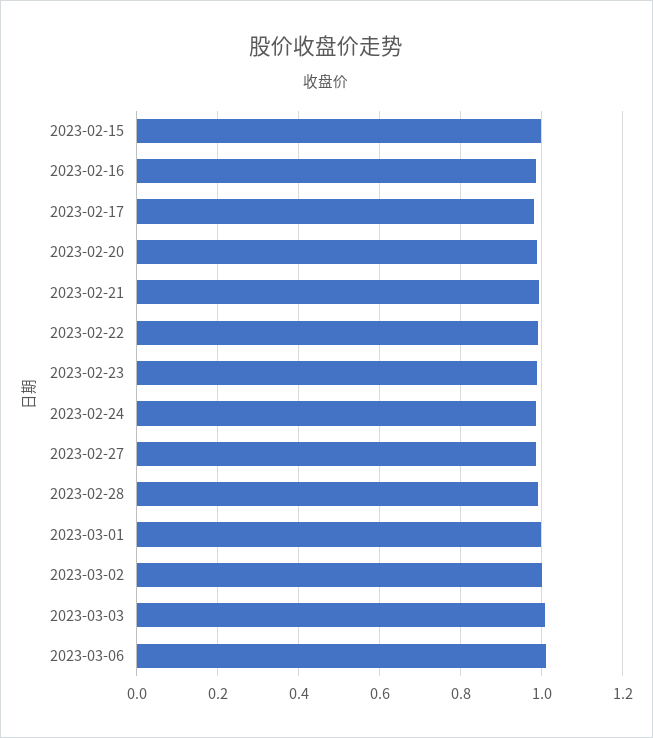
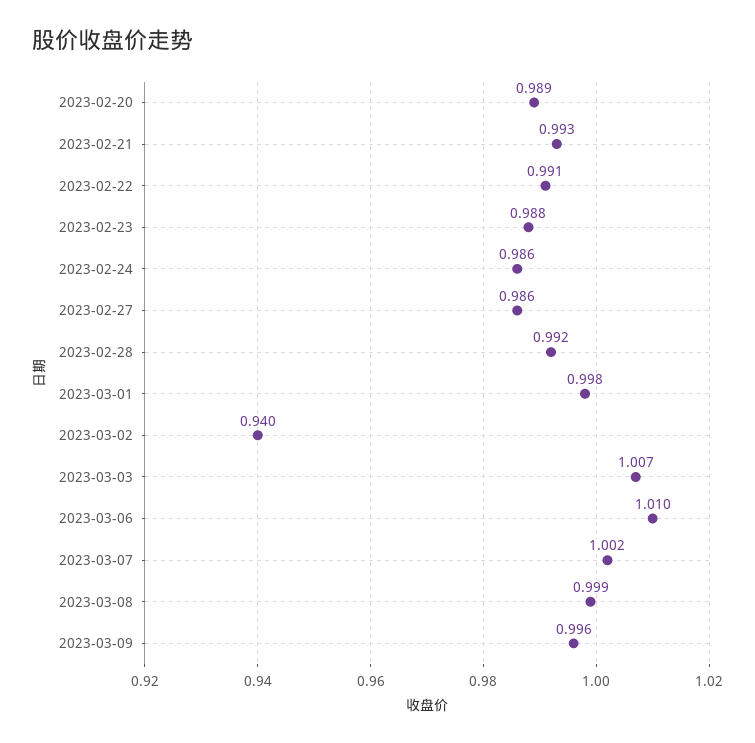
2023-02-15: 1 -> none
2023-02-16: 0.98 -> none
2023-02-17: 0.98 -> none
2023-03-02: 1 -> 0.94
2023-03-07: none -> 1.002
2023-03-08: none -> 0.999
2023-03-09: none -> 0.996

